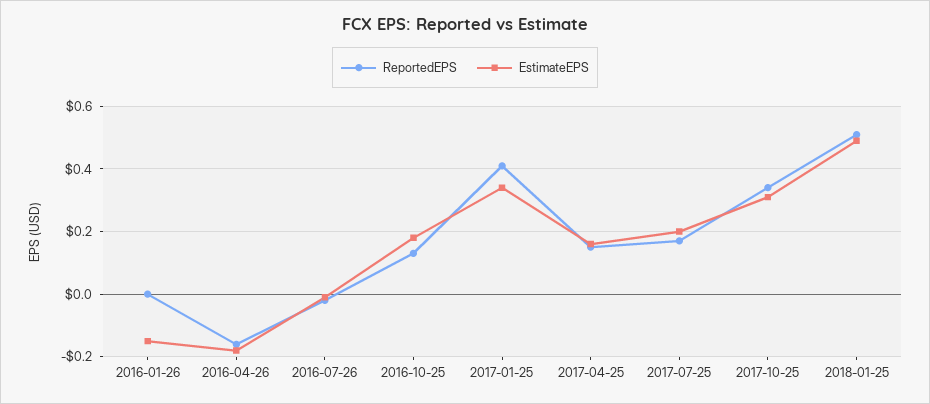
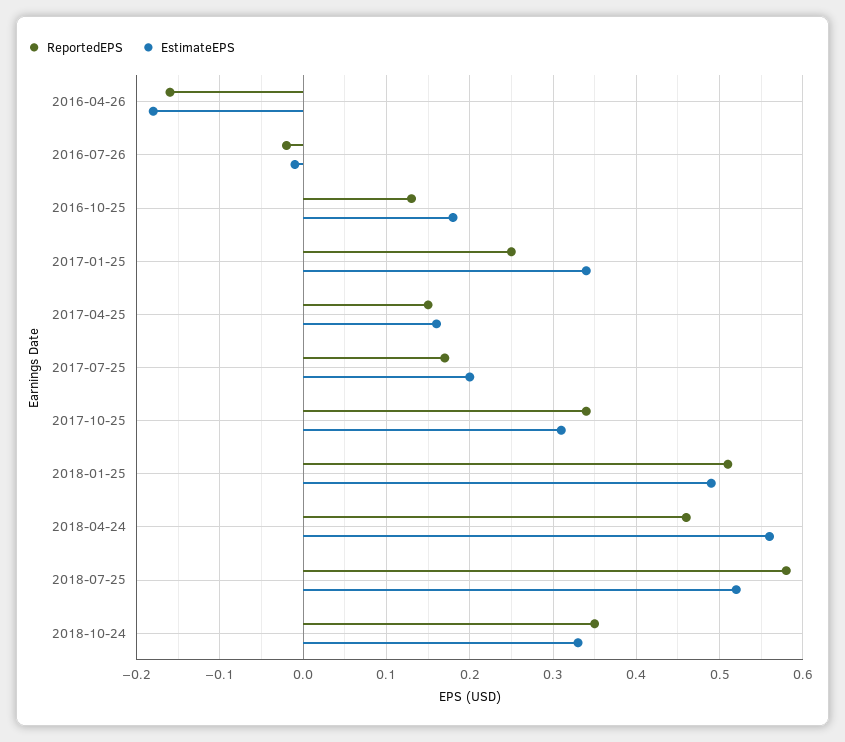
ReportedEPS, 2016-01-26: 0 -> none
EstimateEPS, 2016-01-26: -0.15 -> none
ReportedEPS, 2017-01-25: 0.4 -> 0.25
ReportedEPS, 2018-04-24: none -> 0.46
EstimateEPS, 2018-04-24: none -> 0.56
ReportedEPS, 2018-07-25: none -> 0.58
EstimateEPS, 2018-07-25: none -> 0.52
ReportedEPS, 2018-10-24: none -> 0.35
EstimateEPS, 2018-10-24: none -> 0.33

